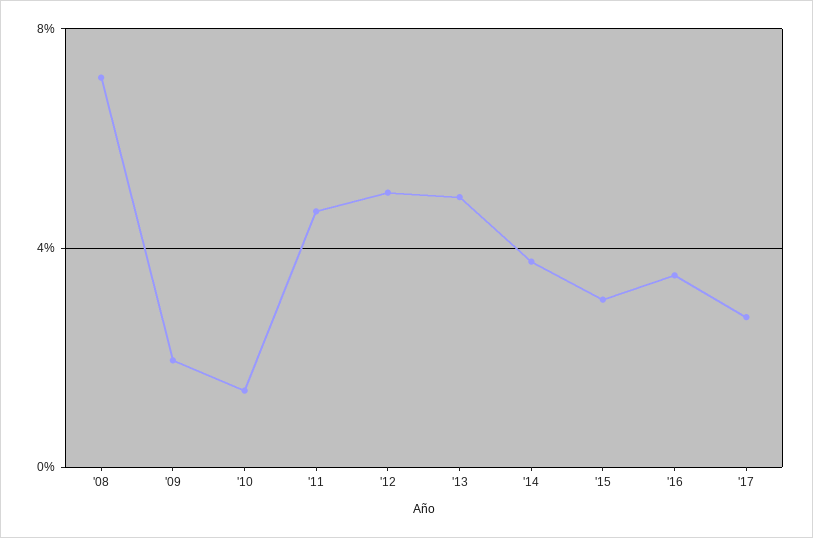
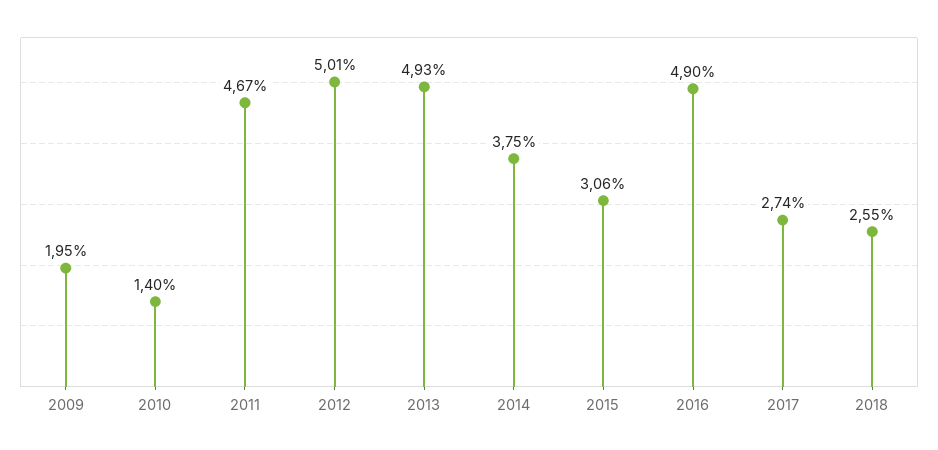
'08: 7 -> none
'16: 3.5 -> 4.9
2018: none -> 2.55

